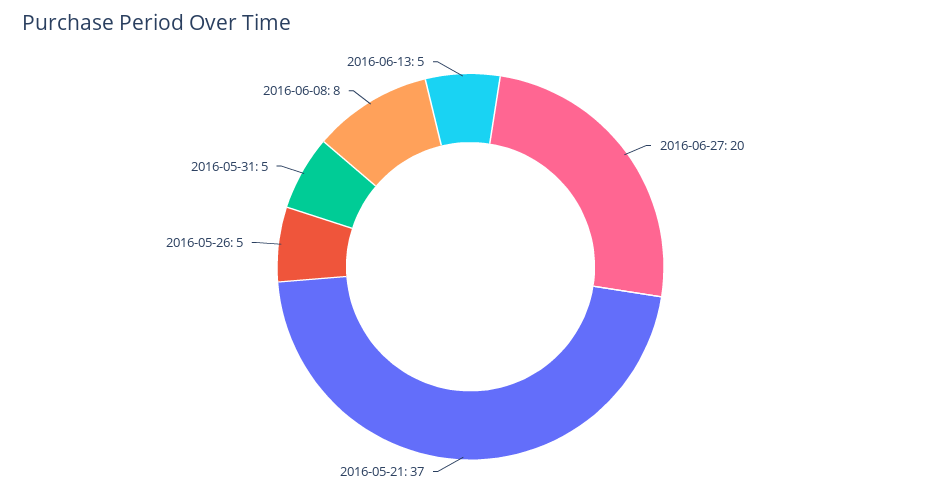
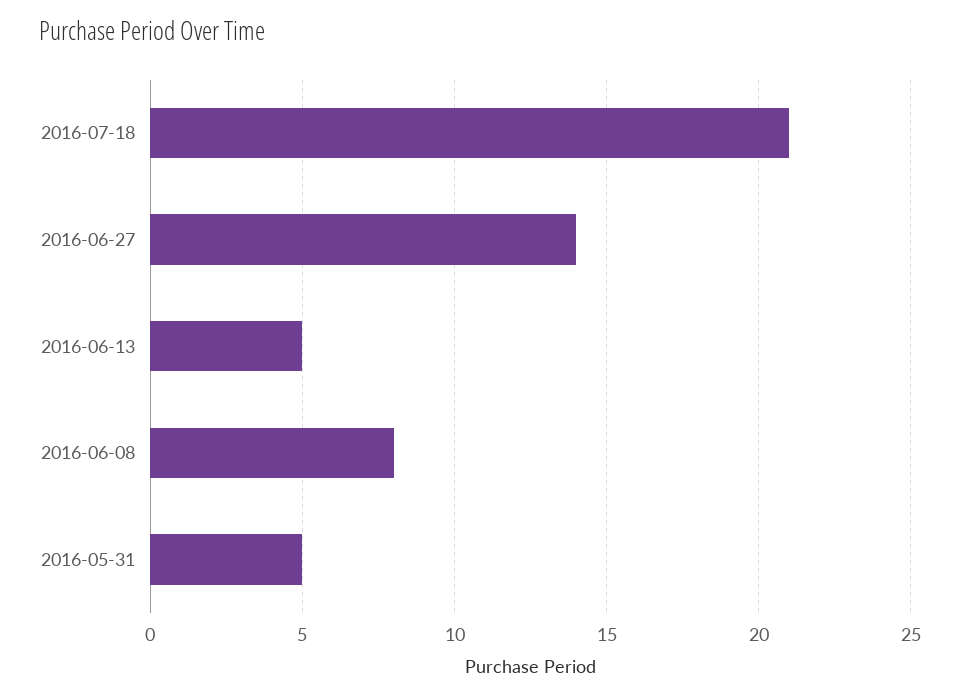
2016-06-27: 20 -> 14
2016-05-21: 37 -> none
2016-05-26: 5 -> none
2016-07-18: none -> 21

